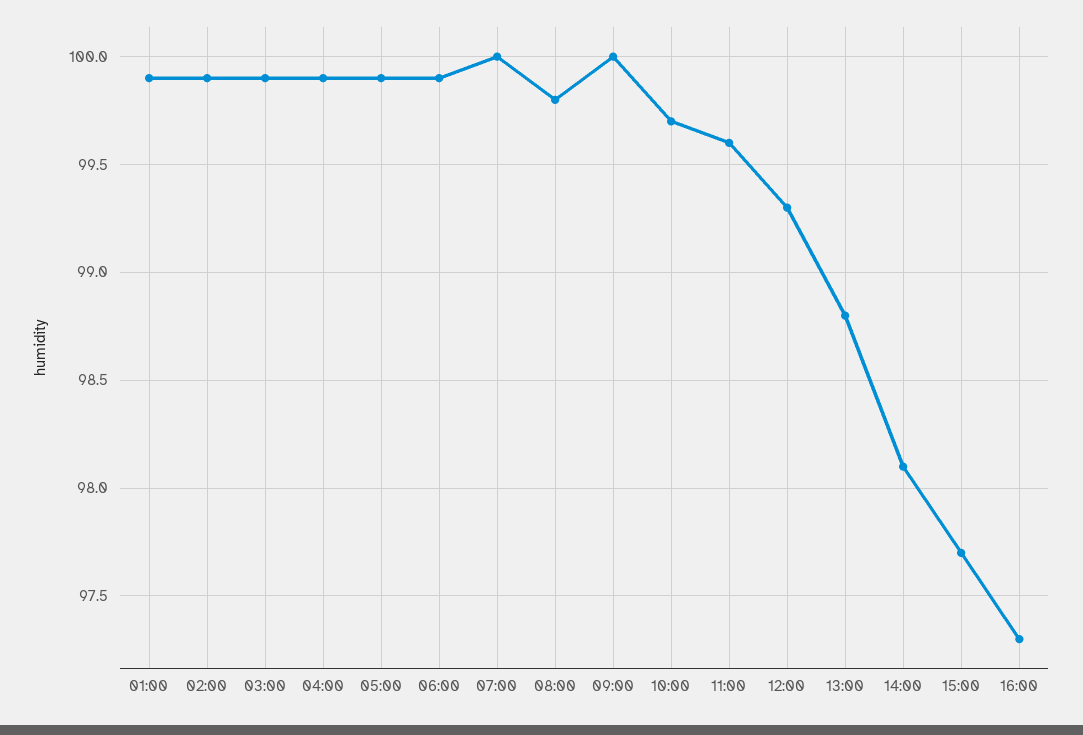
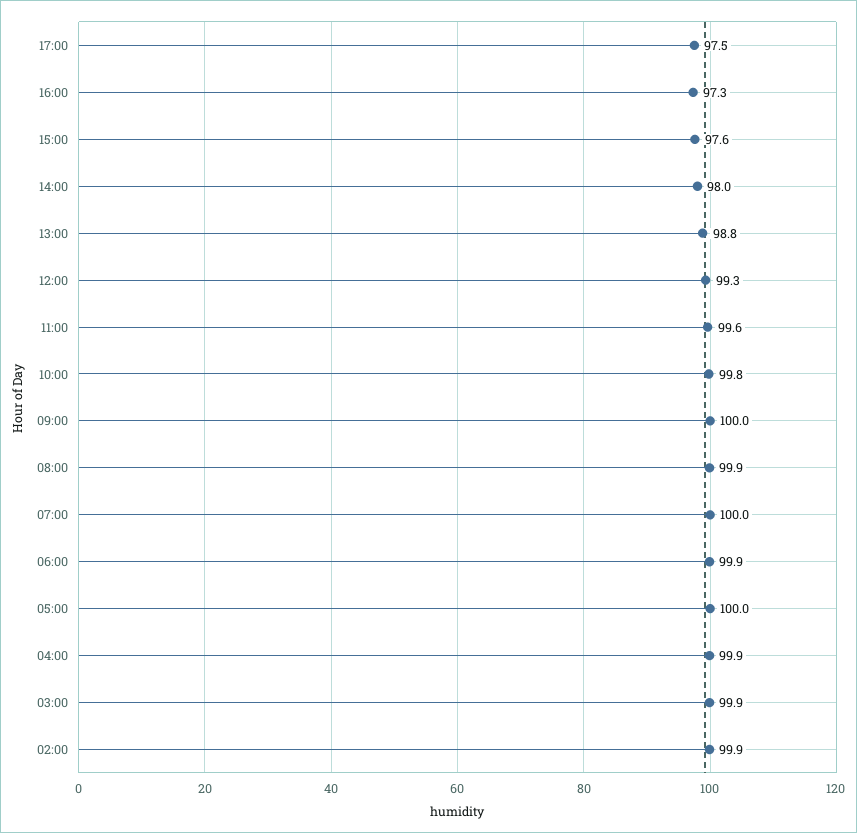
01:00: 99.9 -> none
05:00: 99.9 -> 100
08:00: 99.8 -> 99.9
10:00: 99.7 -> 99.8
14:00: 98.1 -> 98
15:00: 97.7 -> 97.6
17:00: none -> 97.5

